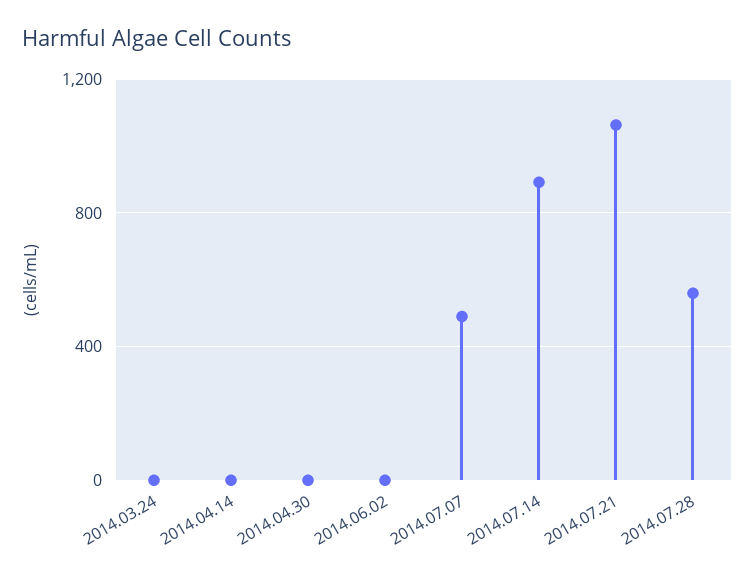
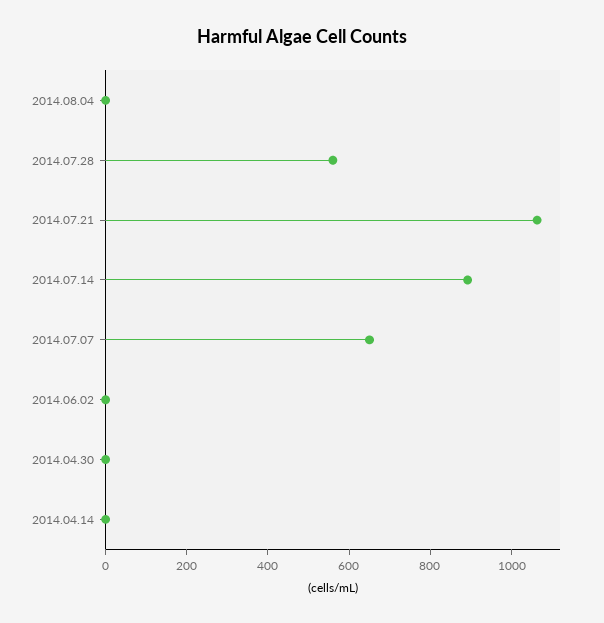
2014.03.24: 0 -> none
2014.07.07: 500 -> 650
2014.08.04: none -> 0

